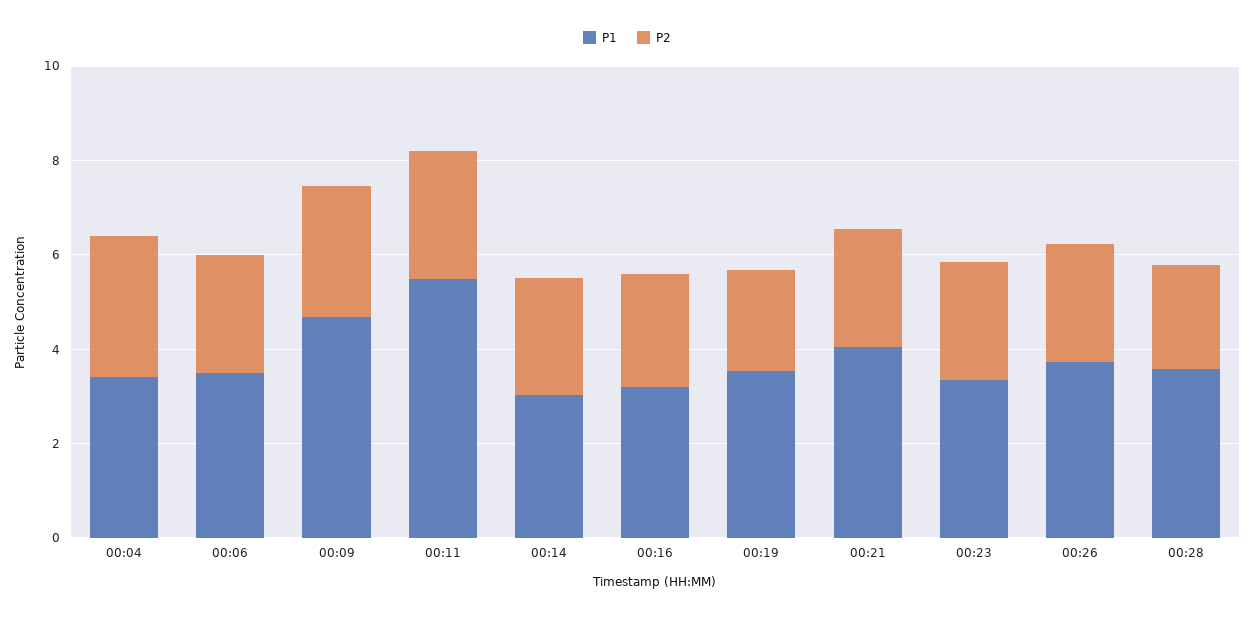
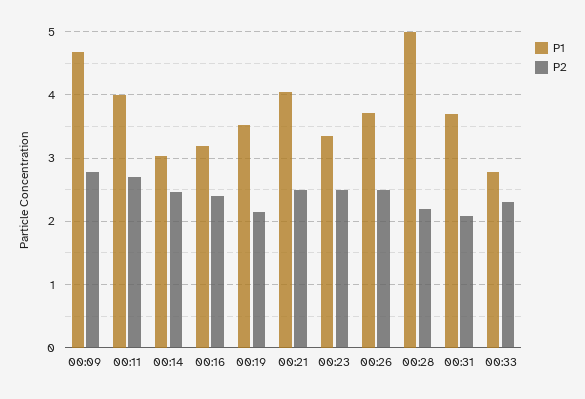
P1, 00:04: 3.5 -> none
P2, 00:04: 3 -> none
P1, 00:06: 3.5 -> none
P2, 00:06: 2.5 -> none
P1, 00:11: 5.5 -> 4
P1, 00:28: 3.5 -> 5
P1, 00:31: none -> 3.7
P2, 00:31: none -> 2.1
P1, 00:33: none -> 2.8
P2, 00:33: none -> 2.3

